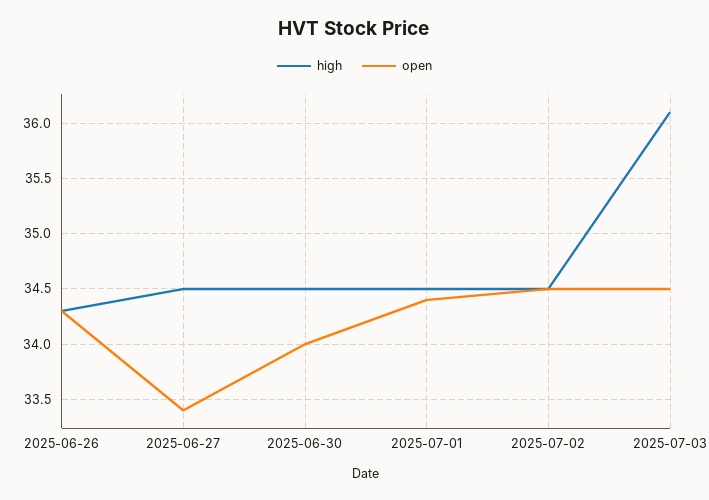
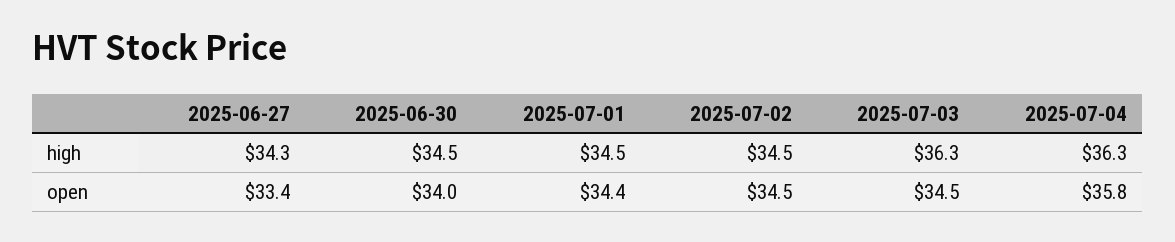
high, 2025-06-26: 34.3 -> none
open, 2025-06-26: 34.3 -> none
high, 2025-06-27: 34.5 -> 34.3
high, 2025-07-03: 36.1 -> 36.3
high, 2025-07-04: none -> 36.3
open, 2025-07-04: none -> 35.8

